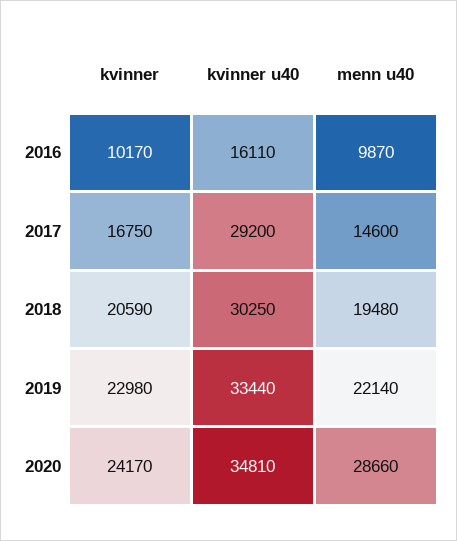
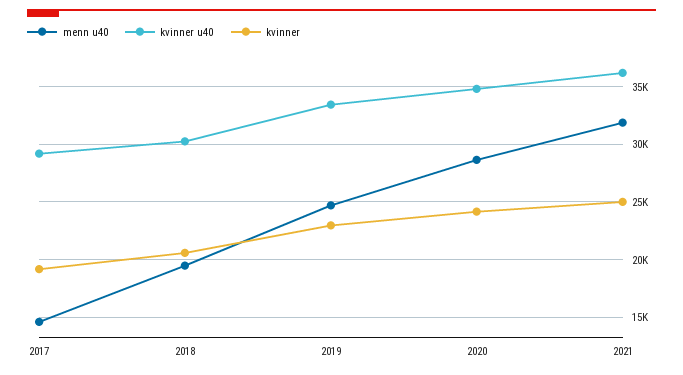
kvinner, 2016: 10170 -> none
kvinner u40, 2016: 16110 -> none
menn u40, 2016: 9870 -> none
kvinner, 2017: 16750 -> 19000
menn u40, 2019: 22140 -> 25000
menn u40, 2021: none -> 32000
kvinner u40, 2021: none -> 36000
kvinner, 2021: none -> 25000

